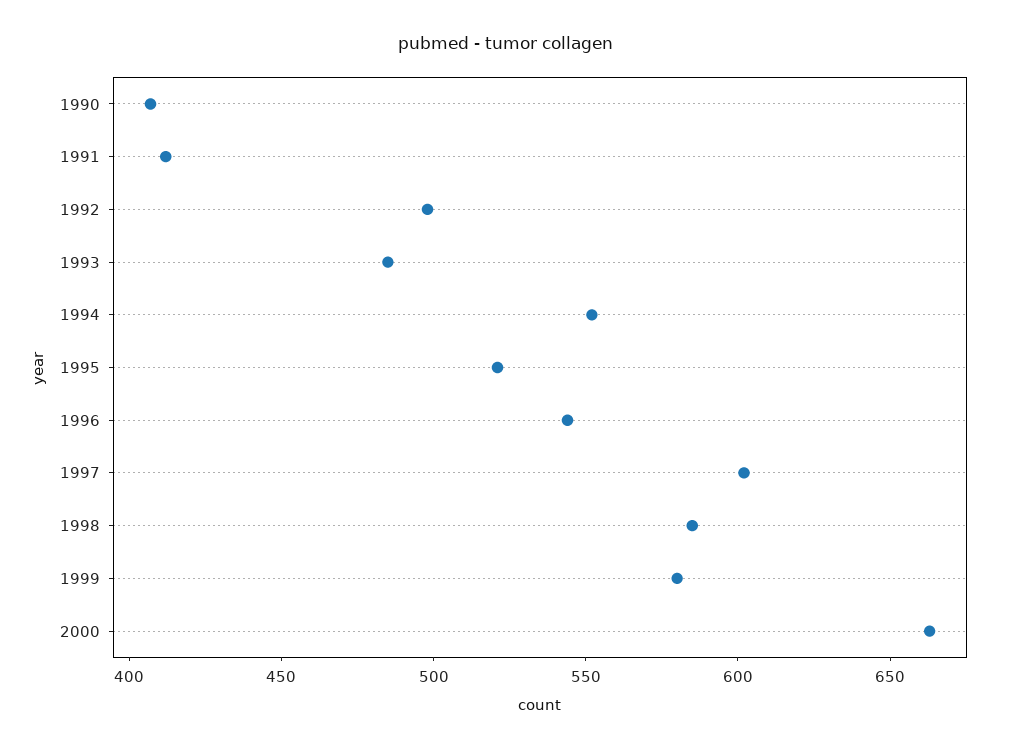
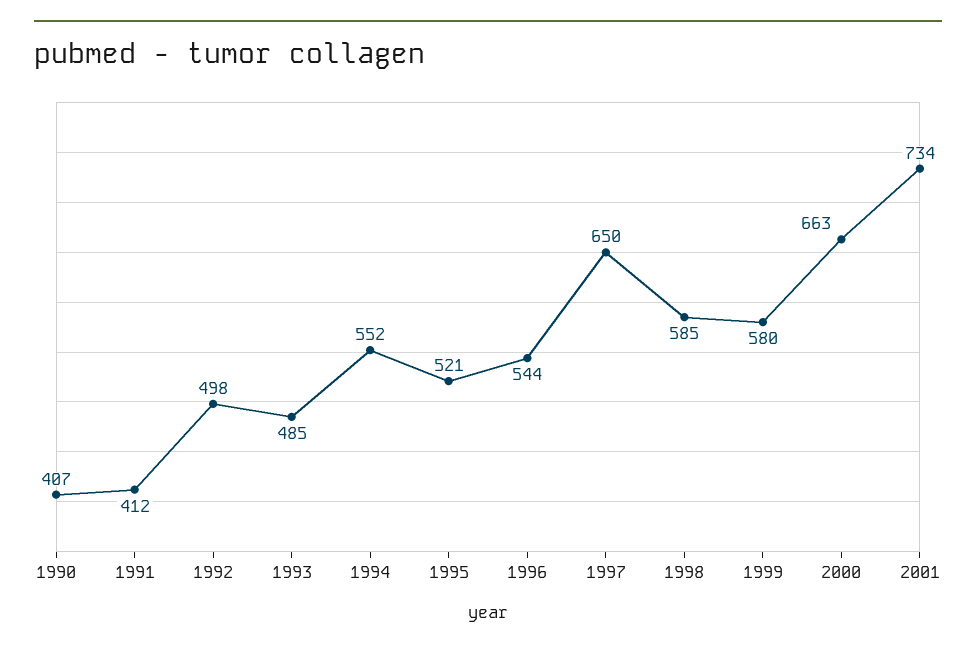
1997: 600 -> 650
2001: none -> 734

